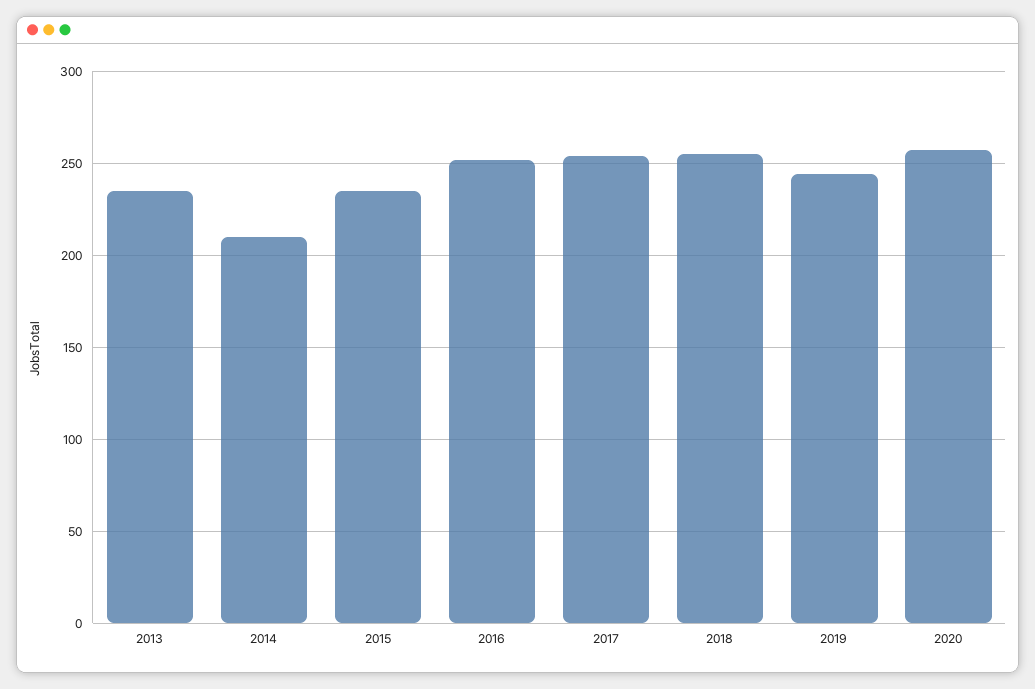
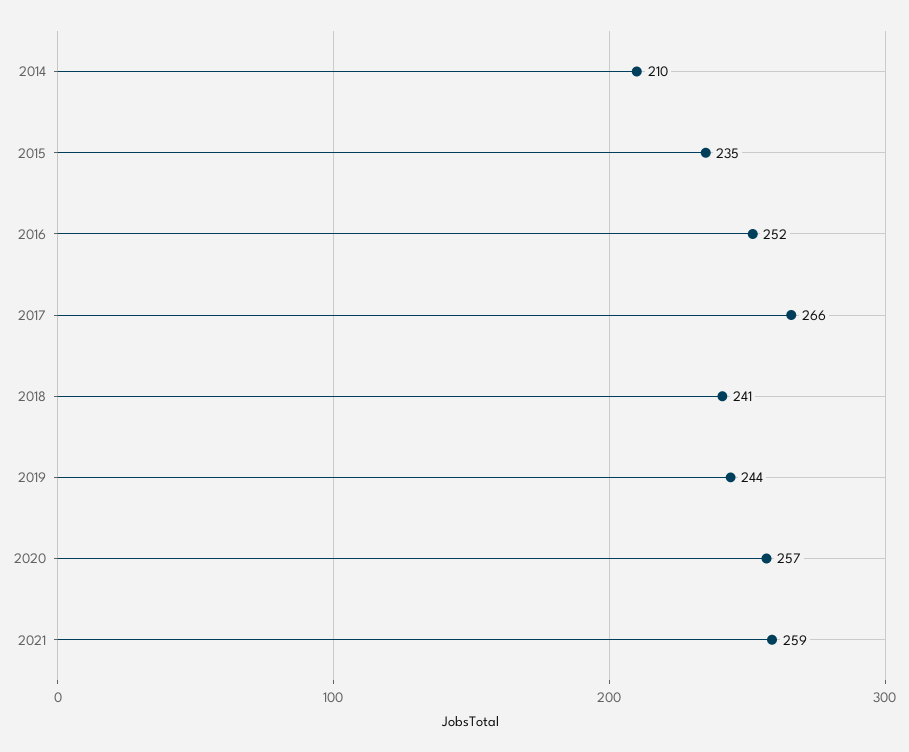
2013: 235 -> none
2017: 255 -> 266
2018: 255 -> 241
2021: none -> 259

